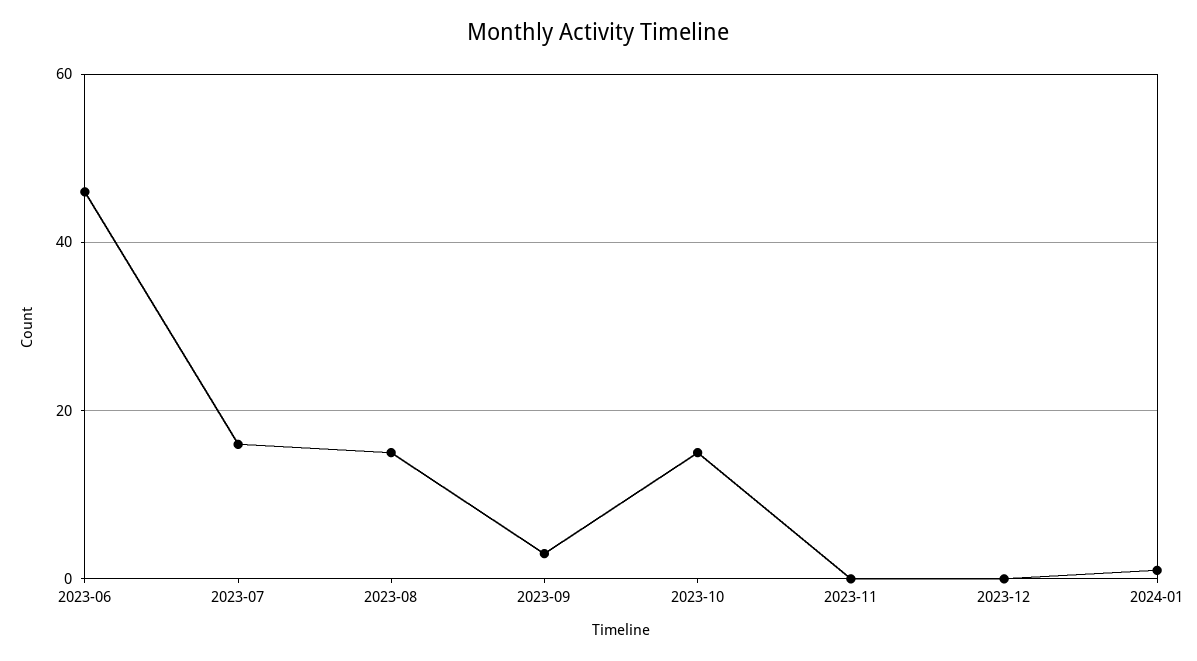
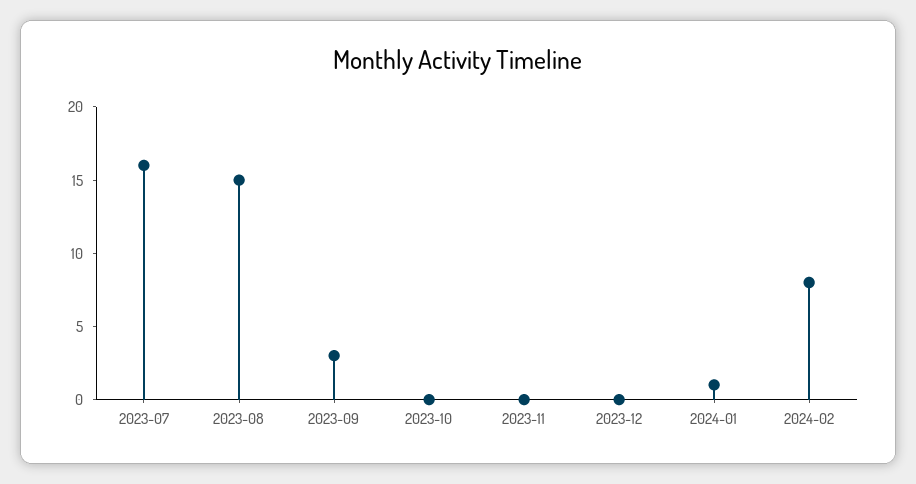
2023-06: 45 -> none
2023-10: 15 -> 0
2024-02: none -> 8

